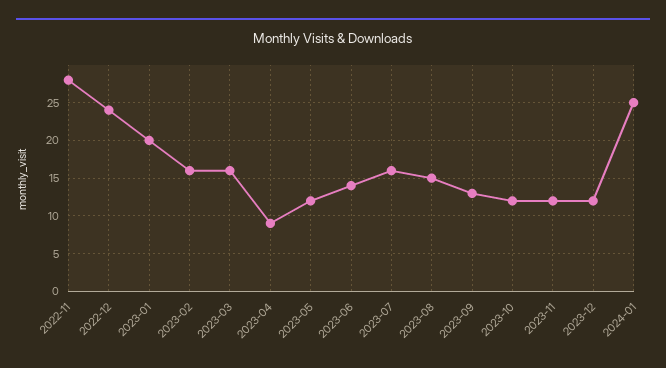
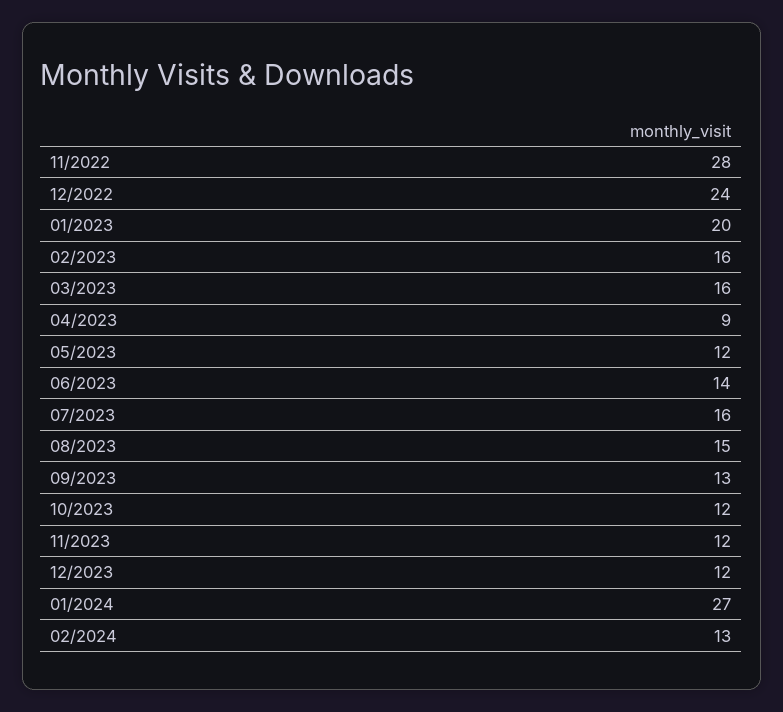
2024-01: 25 -> 27
02/2024: none -> 13

